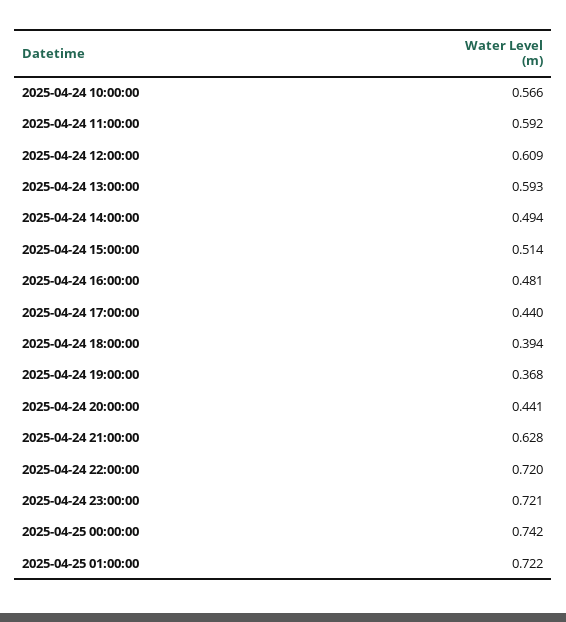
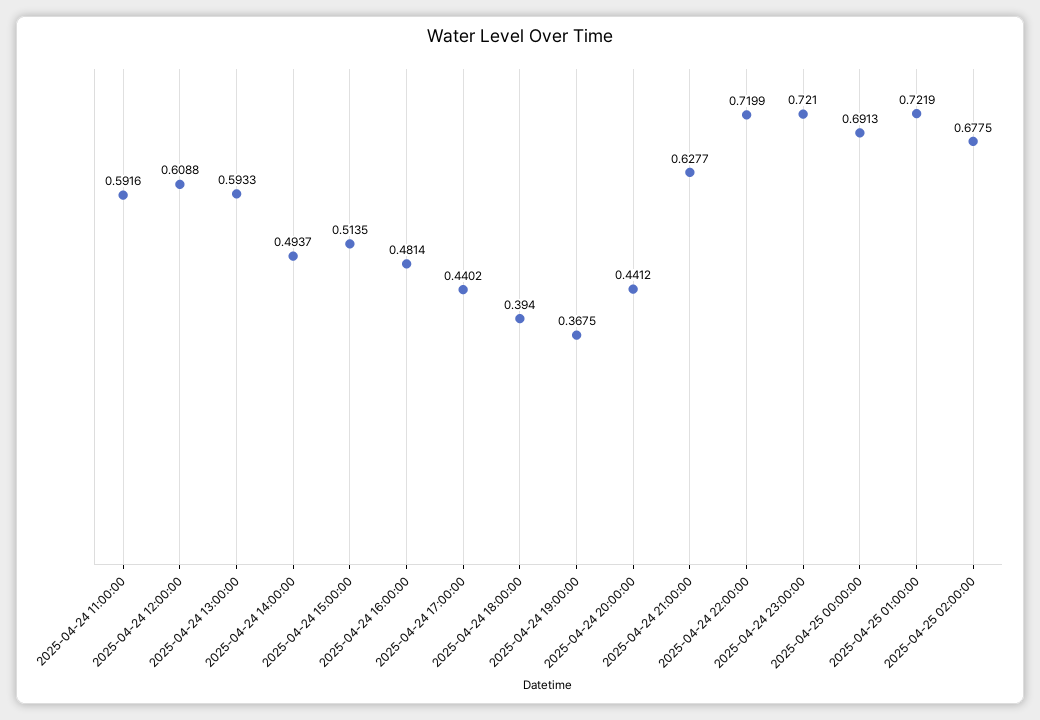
2025-04-24 10:00:00: 0.566 -> none
2025-04-25 00:00:00: 0.742 -> 0.6913
2025-04-25 02:00:00: none -> 0.6775

